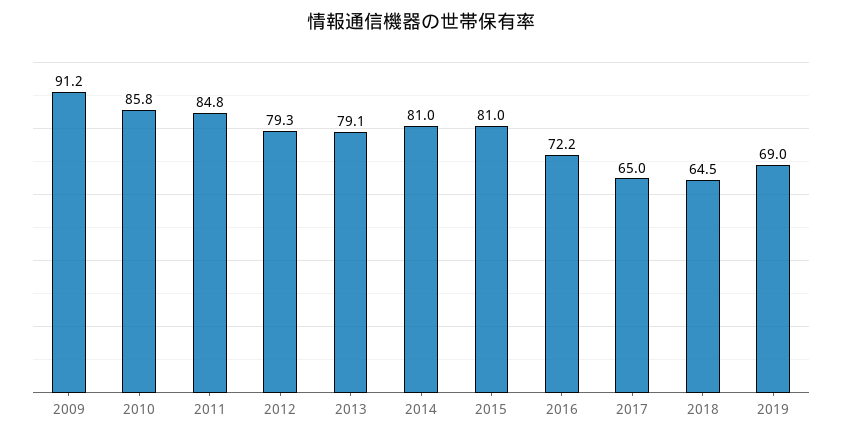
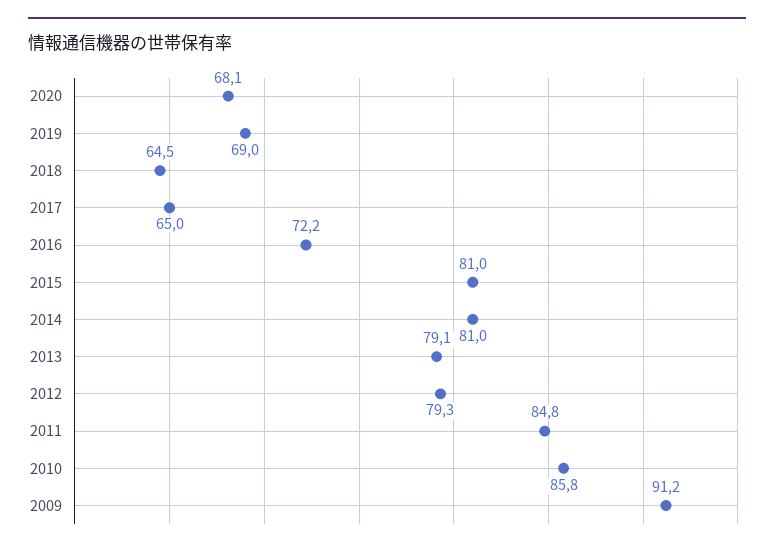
2020: none -> 68.1

